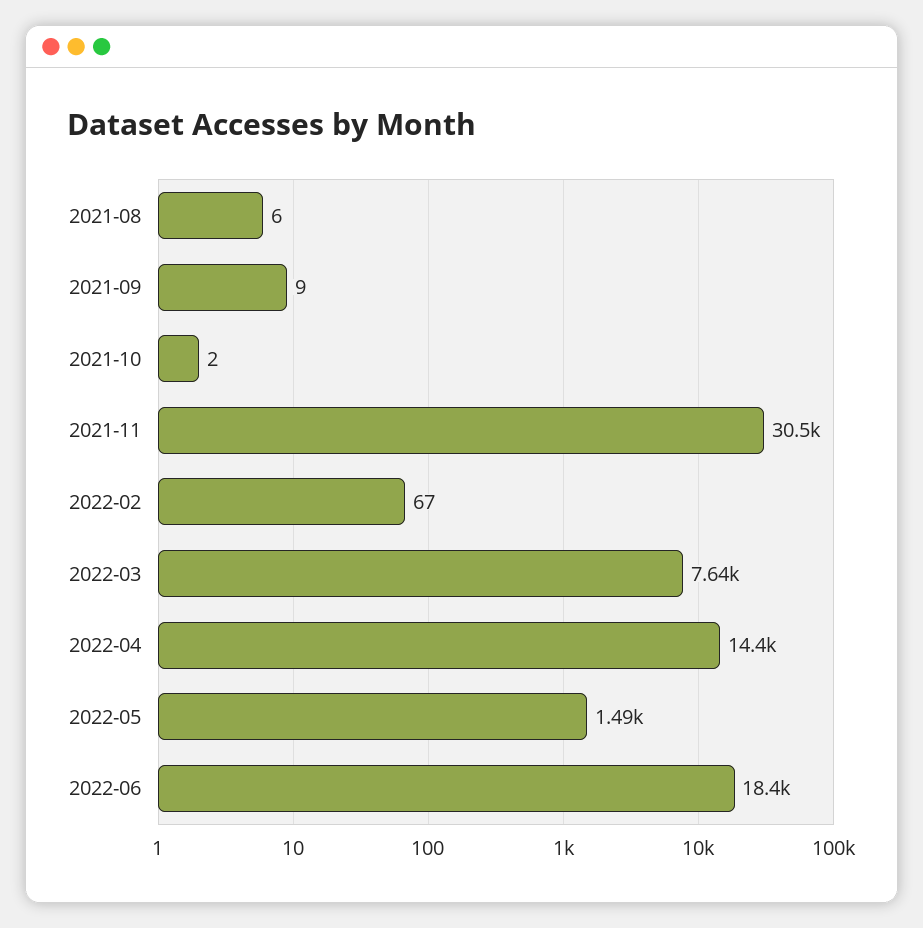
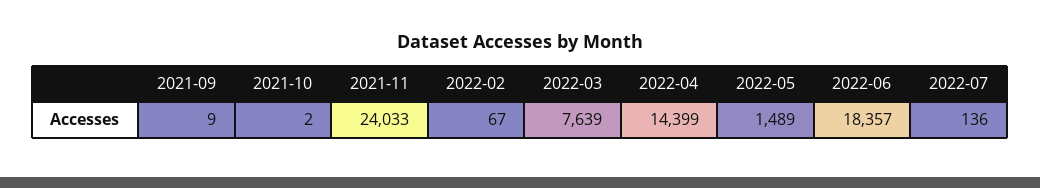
2021-08: 6 -> none
2021-11: 30500 -> 24033
2022-07: none -> 136

